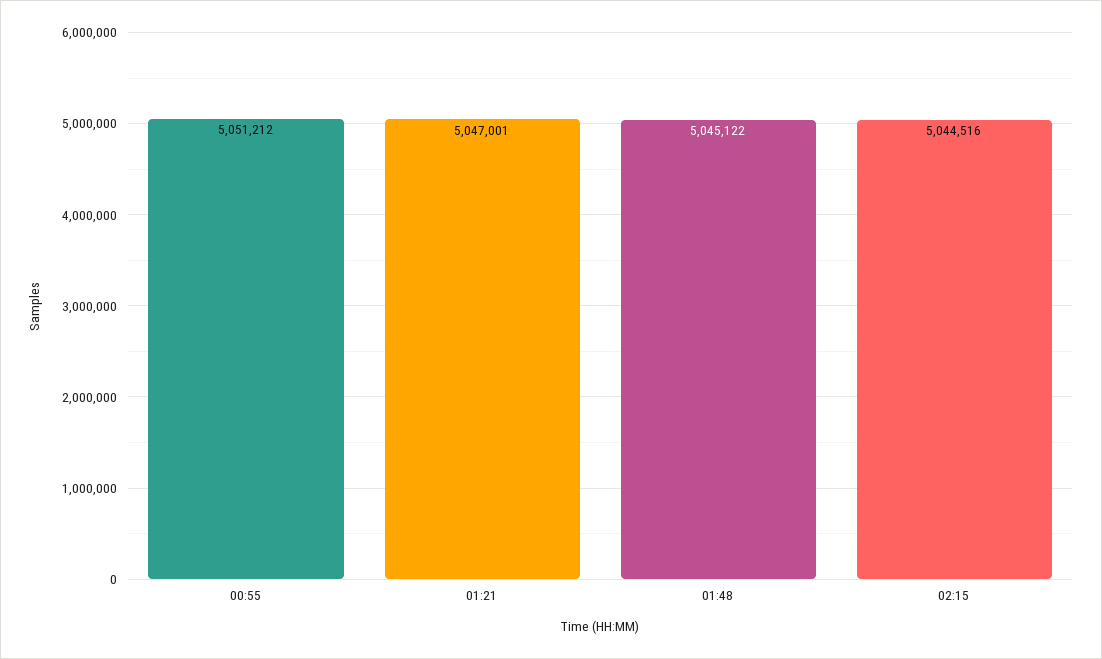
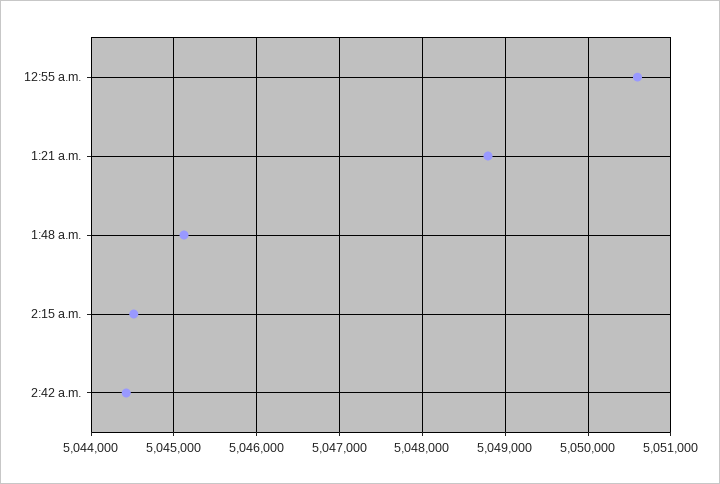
00:55: 5051212 -> 5050600
01:21: 5047001 -> 5048800
2:42 a.m.: none -> 5044400

